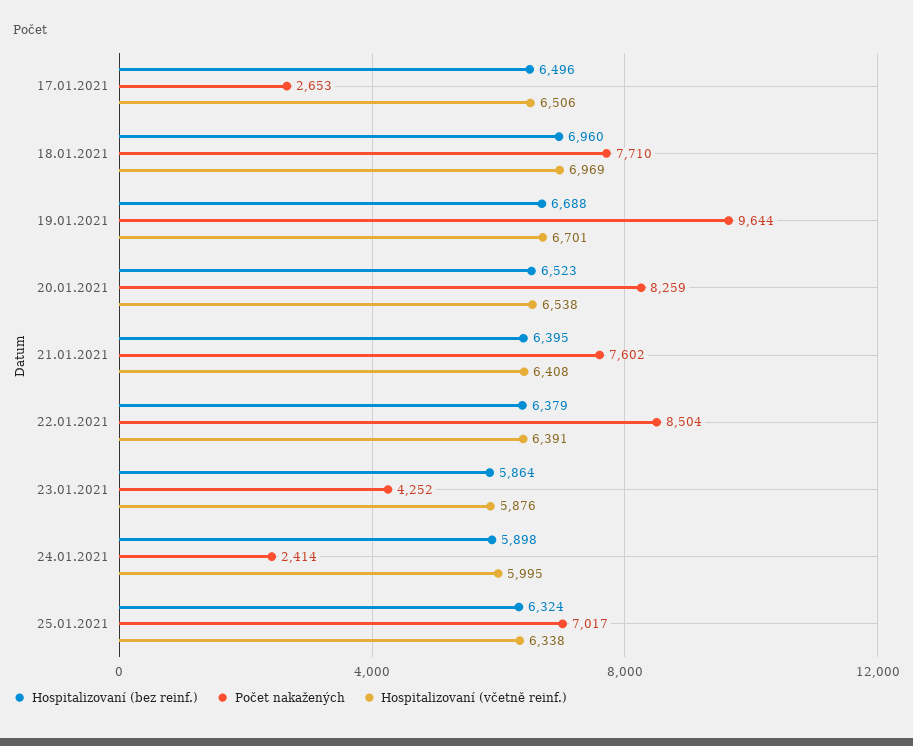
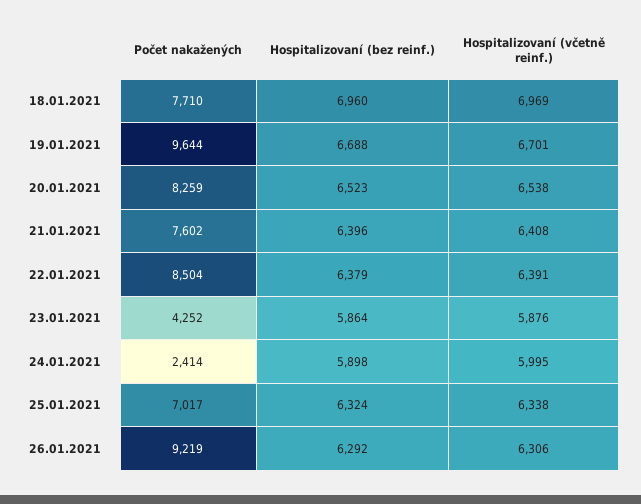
Hospitalizovaní (bez reinf.), 17.01.2021: 6496 -> none
Počet nakažených, 17.01.2021: 2653 -> none
Hospitalizovaní (včetně reinf.), 17.01.2021: 6506 -> none
Hospitalizovaní (bez reinf.), 21.01.2021: 6395 -> 6396
Počet nakažených, 26.01.2021: none -> 9219
Hospitalizovaní (bez reinf.), 26.01.2021: none -> 6292
Hospitalizovaní (včetně reinf.), 26.01.2021: none -> 6306

